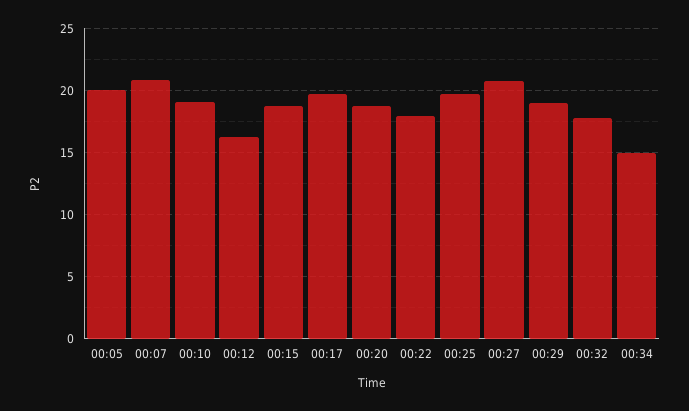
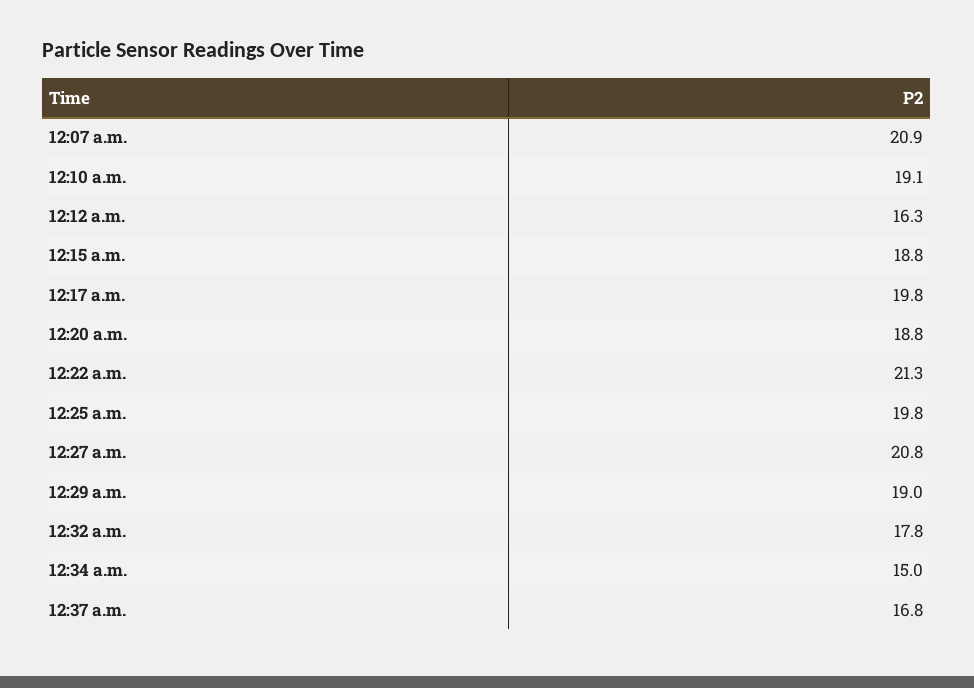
00:05: 20 -> none
00:22: 18 -> 21.3
12:37 a.m.: none -> 16.8

